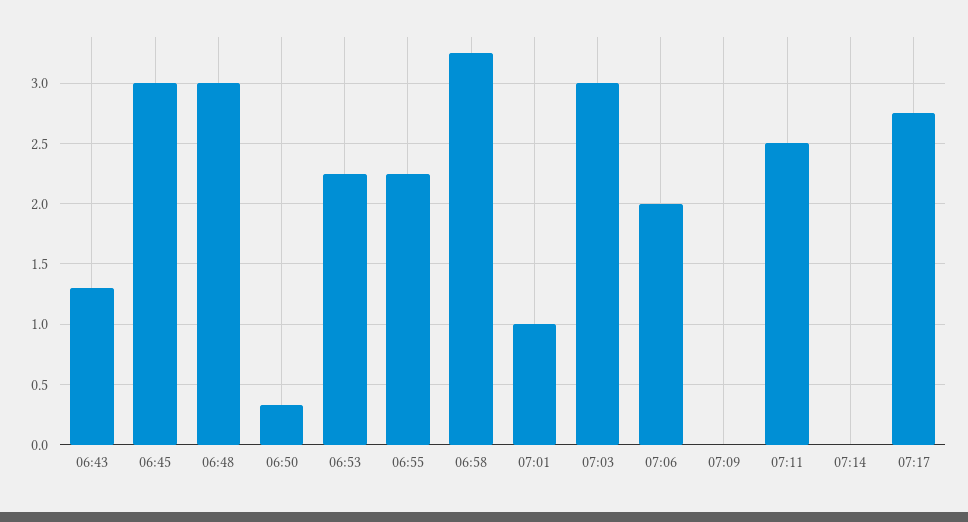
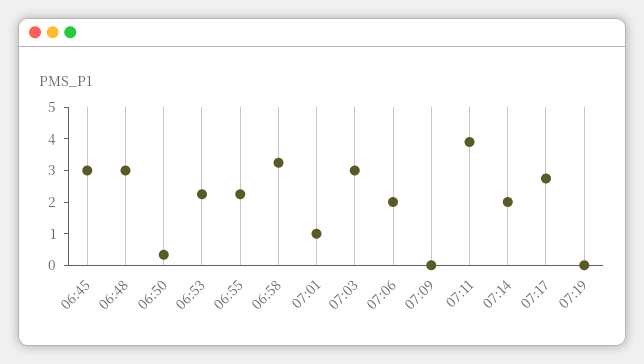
06:43: 1.3 -> none
07:11: 2.5 -> 4
07:14: 0 -> 2
07:19: none -> 0

